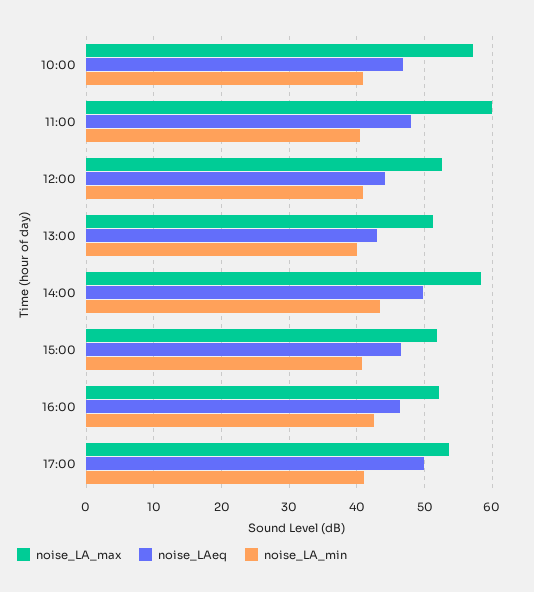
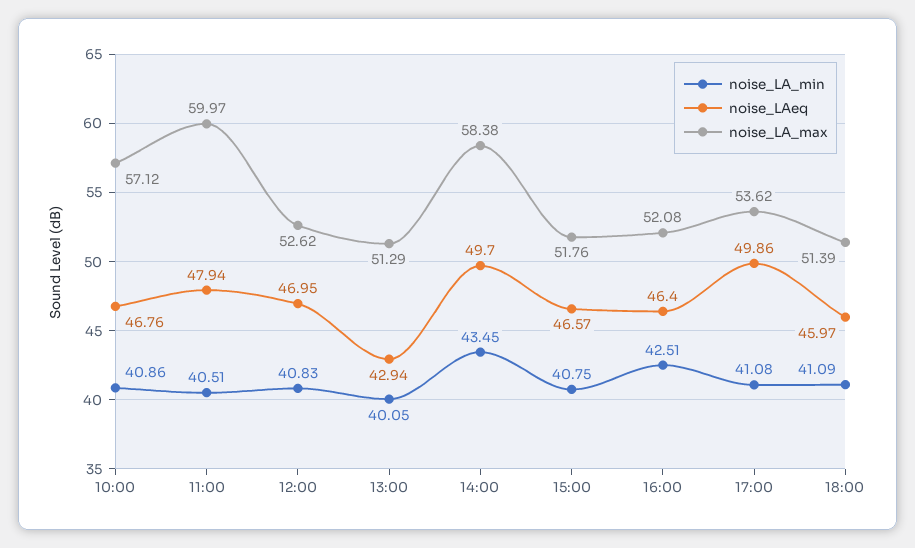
noise_LAeq, 12:00: 44 -> 46.95
noise_LA_min, 18:00: none -> 41.09
noise_LAeq, 18:00: none -> 45.97
noise_LA_max, 18:00: none -> 51.39

